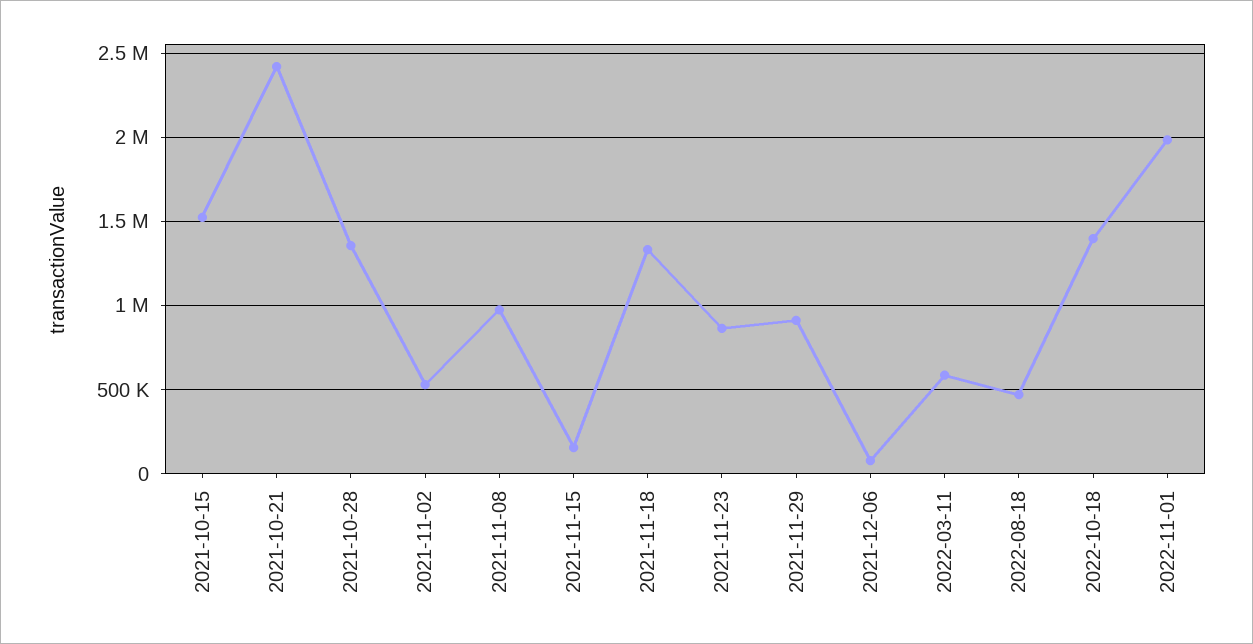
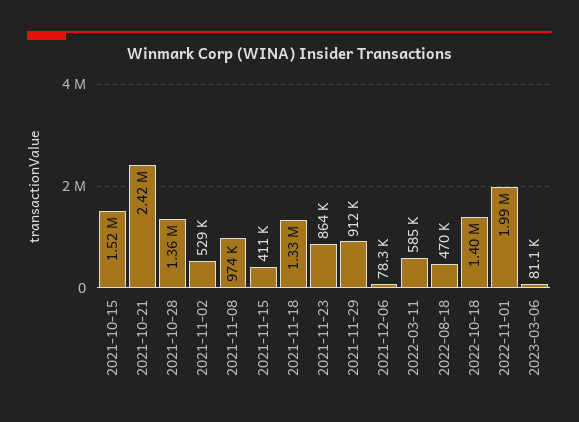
2021-11-15: 150000 -> 411000
2023-03-06: none -> 81100

